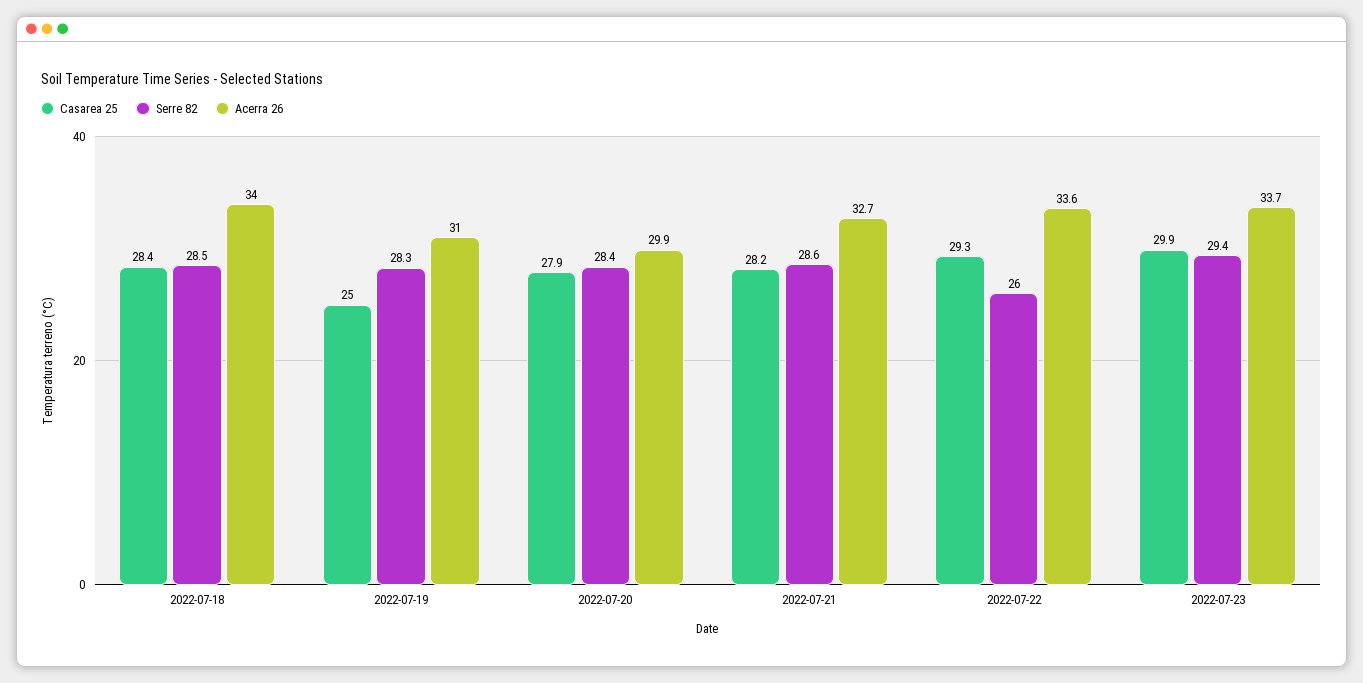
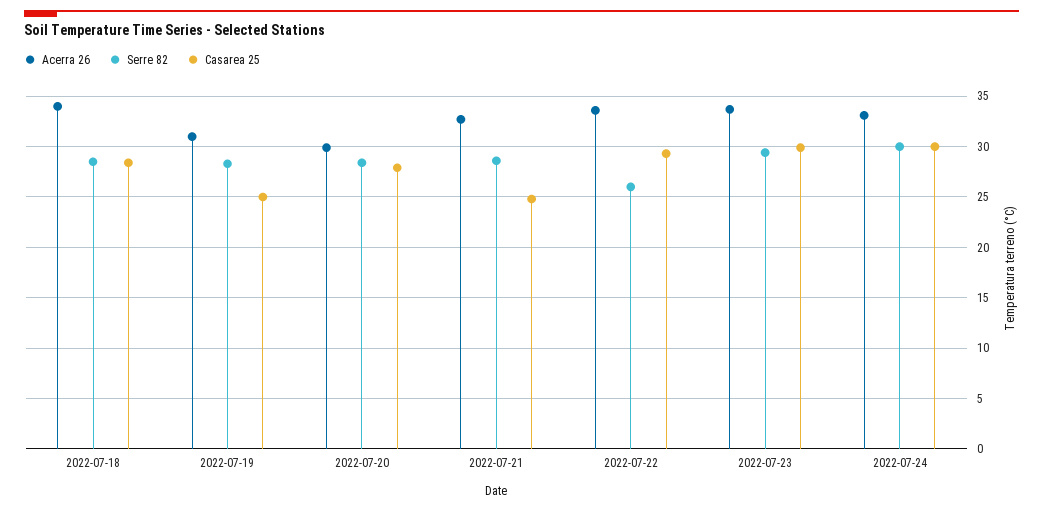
Casarea 25, 2022-07-21: 28.2 -> 25
Acerra 26, 2022-07-24: none -> 33
Serre 82, 2022-07-24: none -> 30
Casarea 25, 2022-07-24: none -> 30

